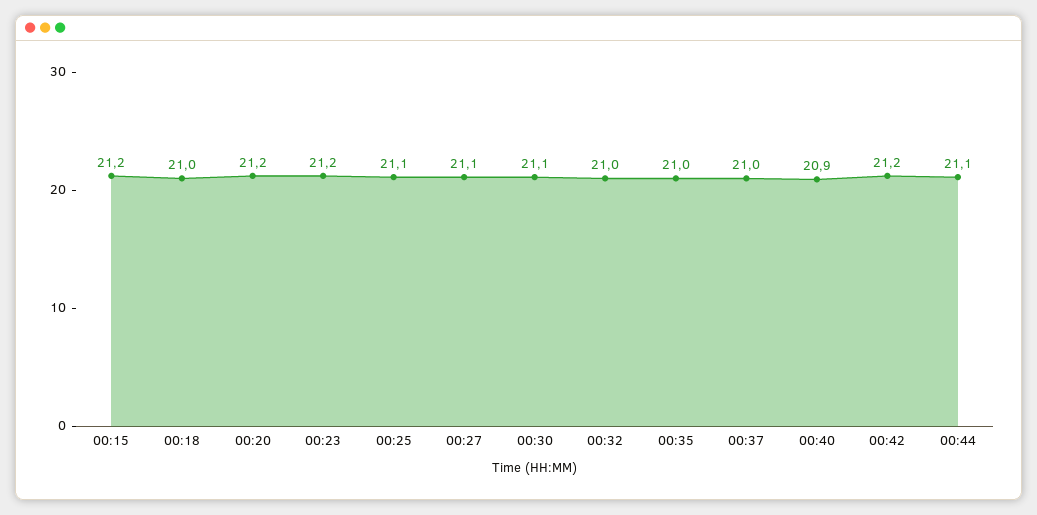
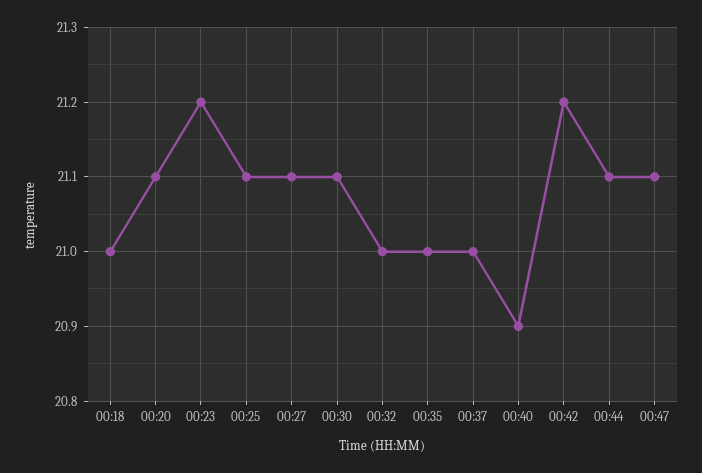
00:15: 21.2 -> none
00:20: 21.2 -> 21.1
00:47: none -> 21.1

